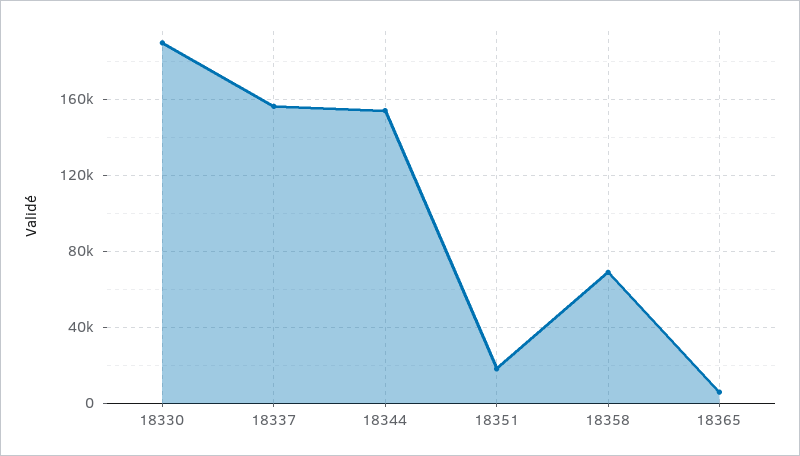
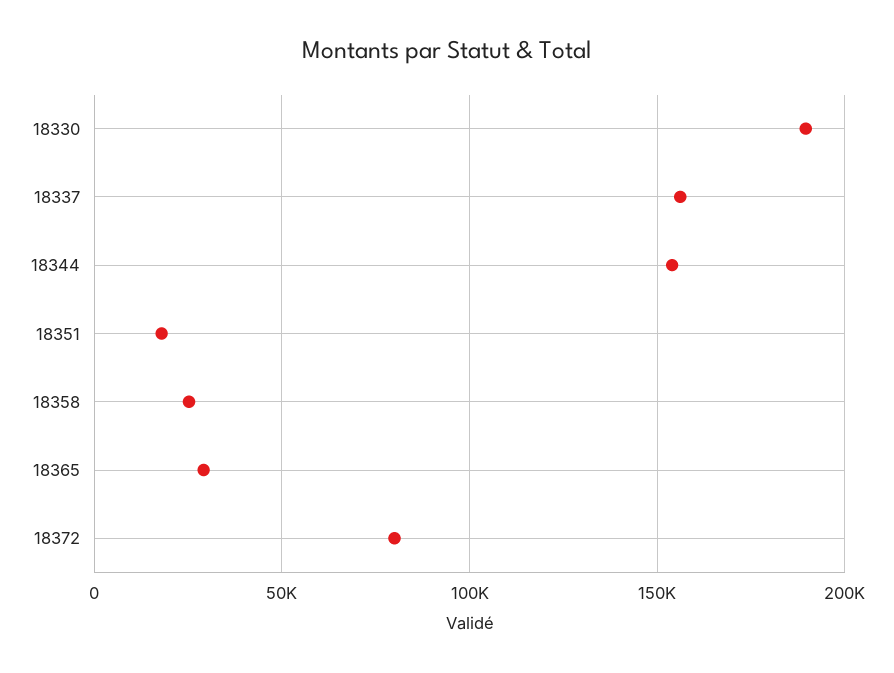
18358: 70000 -> 25000
18365: 5000 -> 30000
18372: none -> 80000

